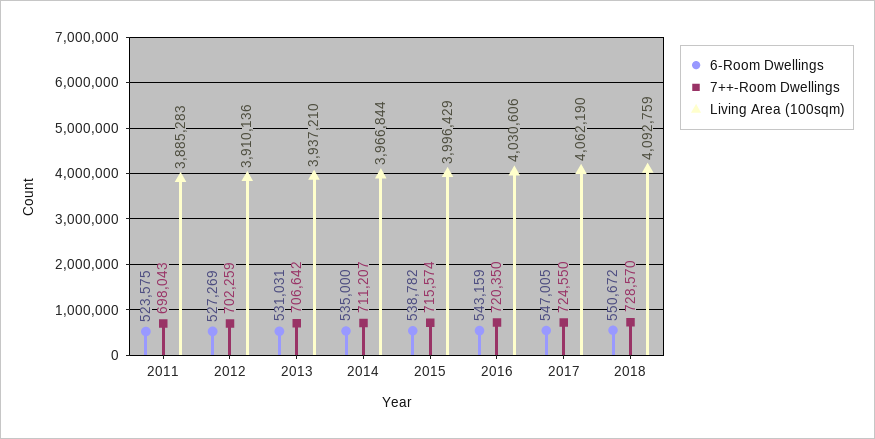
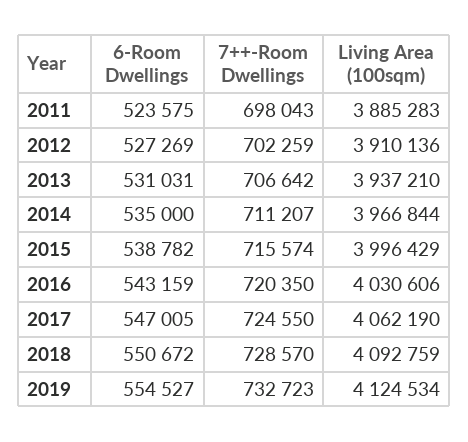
6-Room Dwellings, 2019: none -> 554527
7++-Room Dwellings, 2019: none -> 732723
Living Area (100sqm), 2019: none -> 4124534

